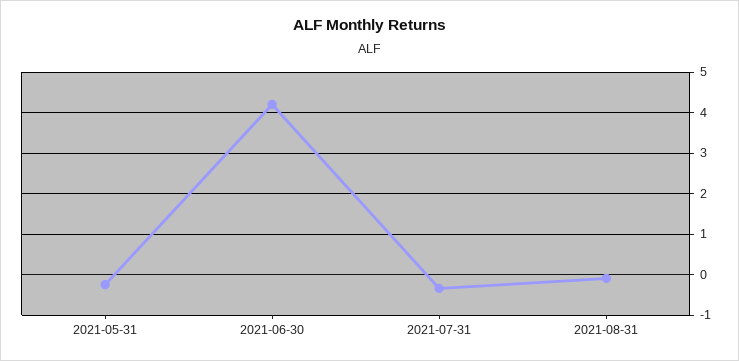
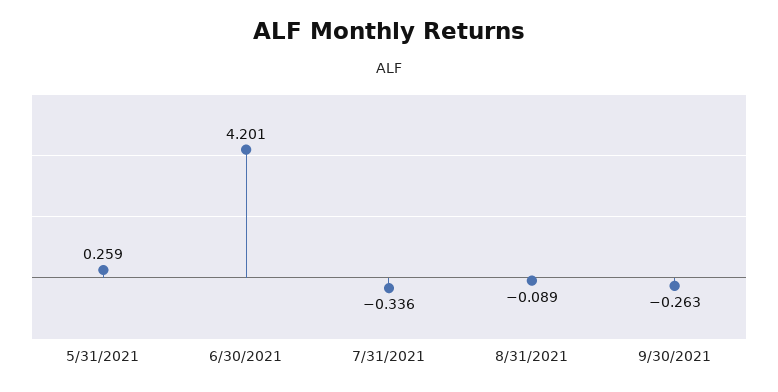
2021-05-31: -0.2 -> 0.259
9/30/2021: none -> -0.263

